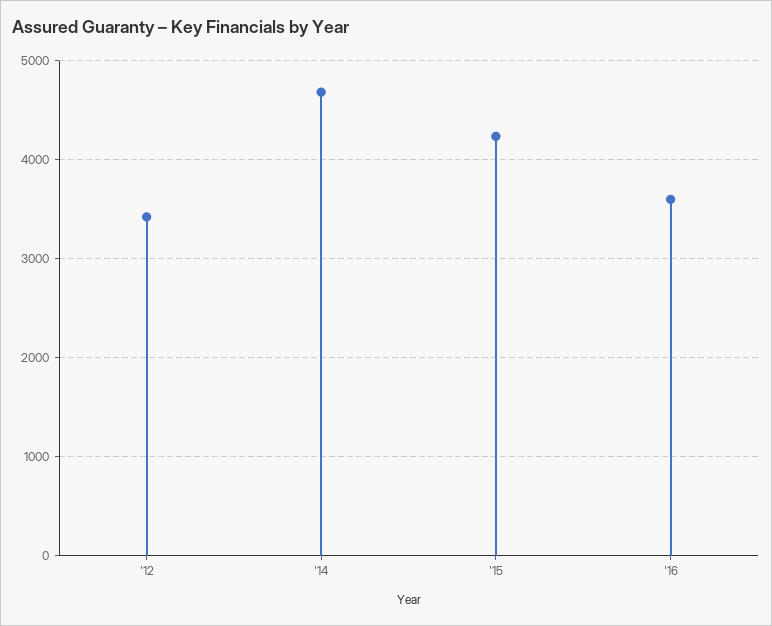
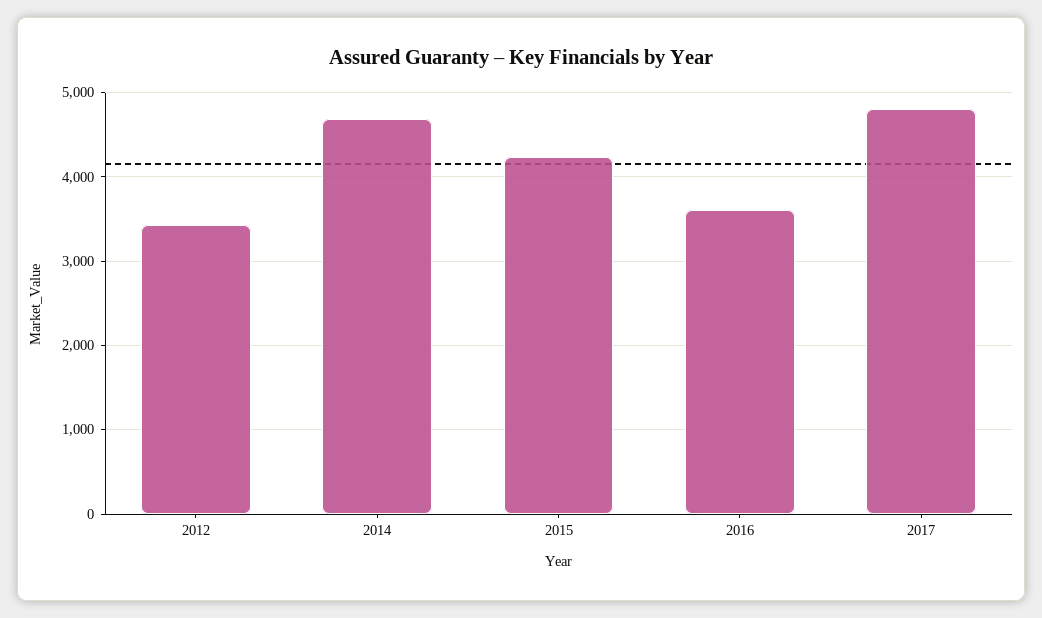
2017: none -> 4800

